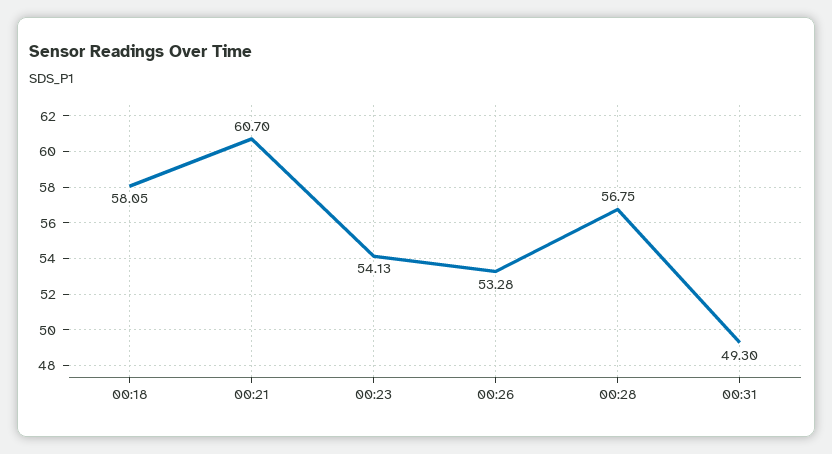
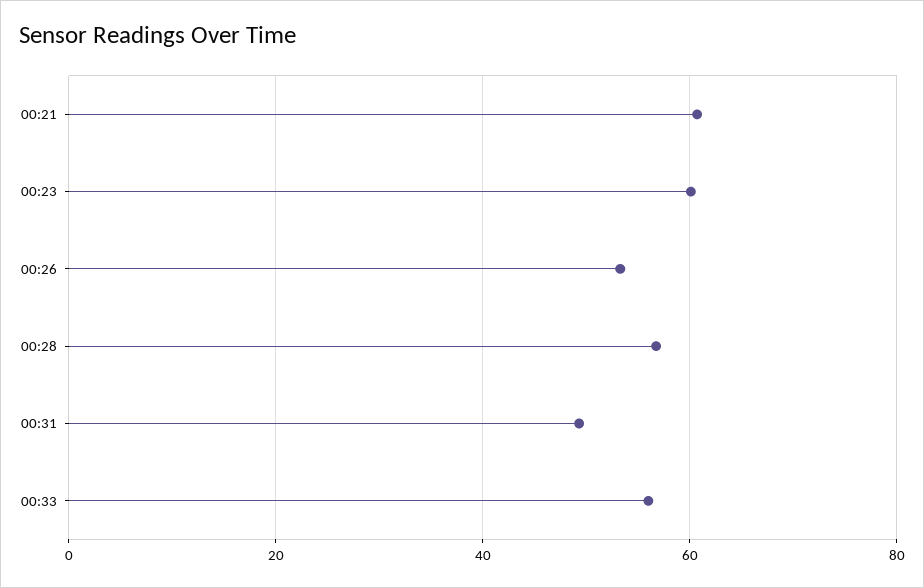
00:18: 58.05 -> none
00:23: 54.13 -> 60
00:33: none -> 56

